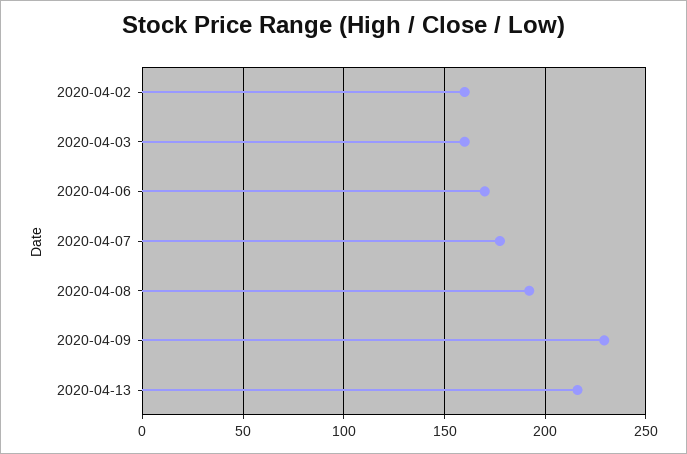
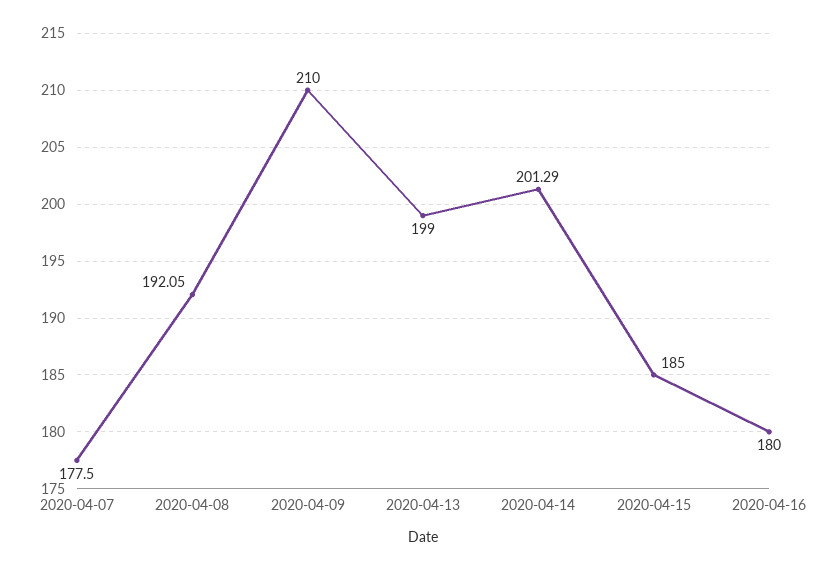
2020-04-02: 160 -> none
2020-04-03: 160 -> none
2020-04-06: 170 -> none
2020-04-09: 230 -> 210
2020-04-13: 215 -> 199
2020-04-14: none -> 201.29
2020-04-15: none -> 185
2020-04-16: none -> 180

